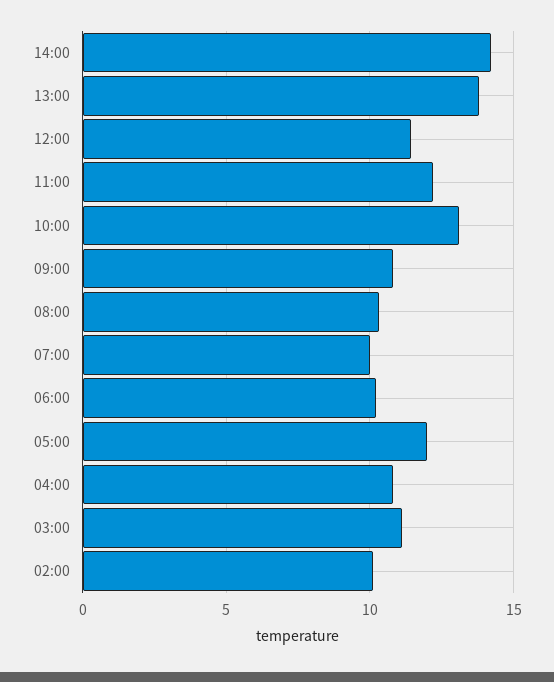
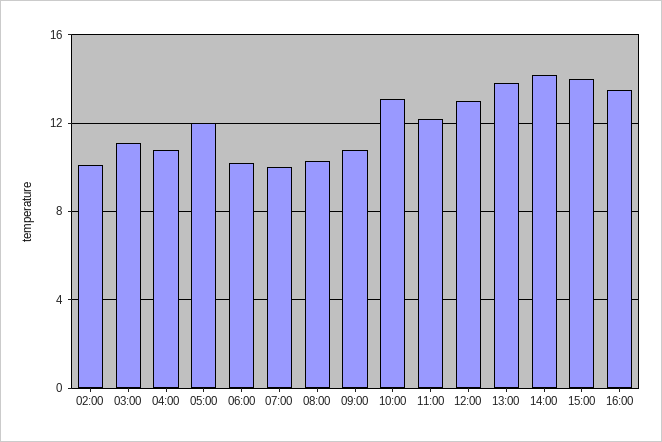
12:00: 11.5 -> 13
15:00: none -> 14
16:00: none -> 13.5

